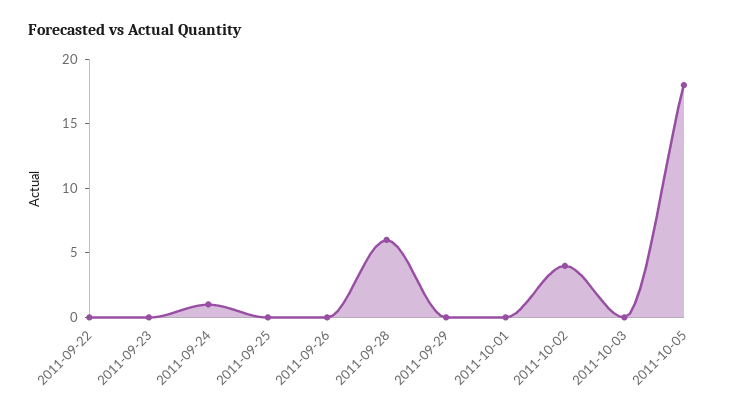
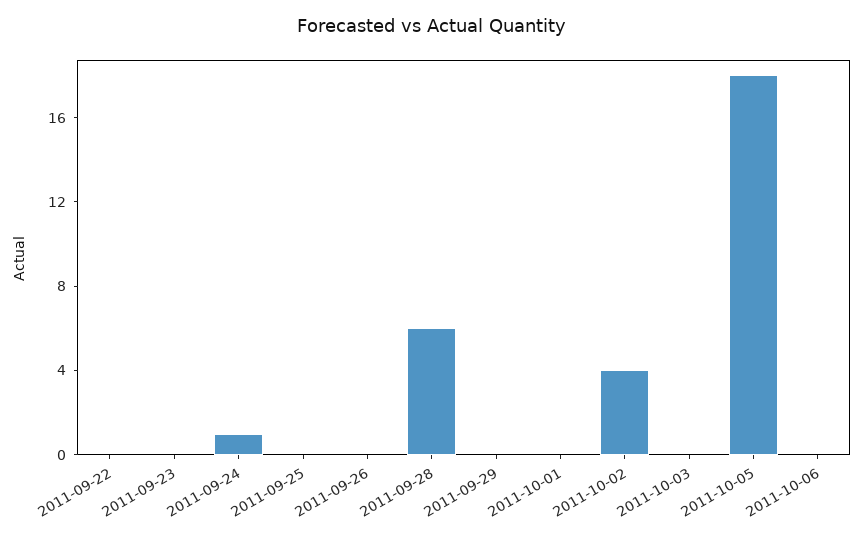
2011-10-06: none -> 0

